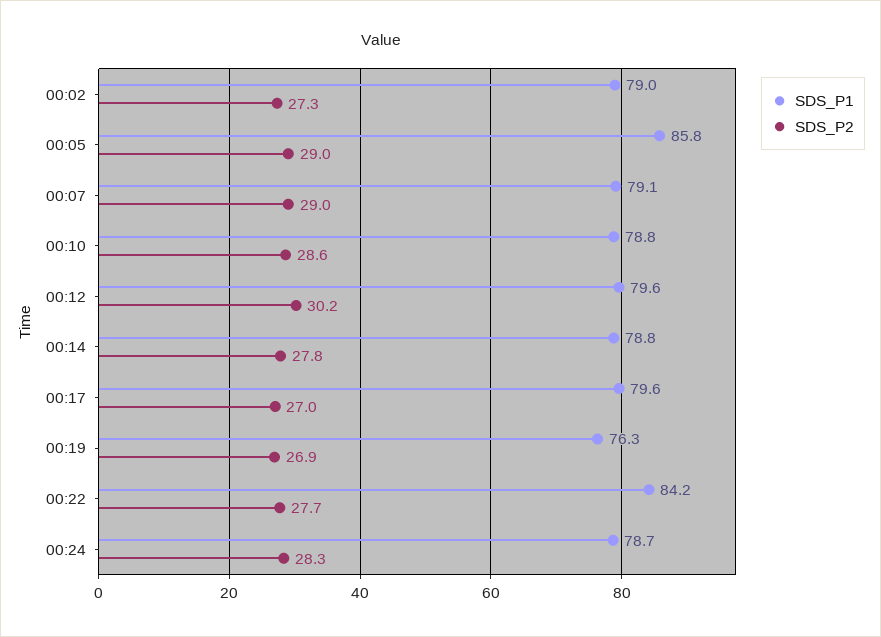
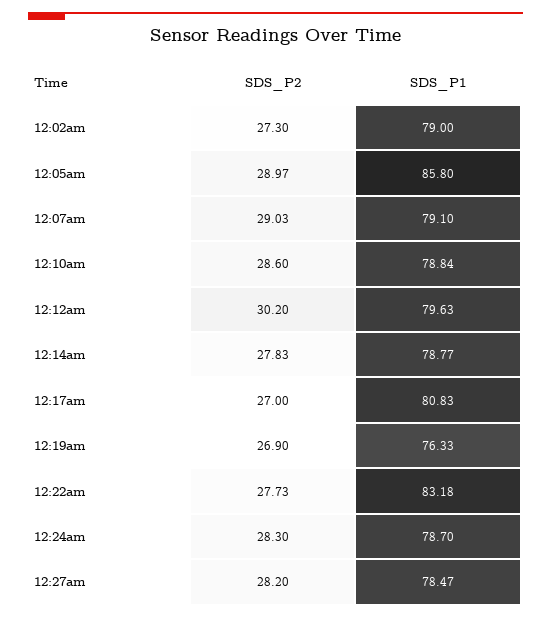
SDS_P1, 00:17: 79.6 -> 80.83
SDS_P1, 00:22: 84.2 -> 83.18
SDS_P2, 12:27am: none -> 28.2
SDS_P1, 12:27am: none -> 78.47

